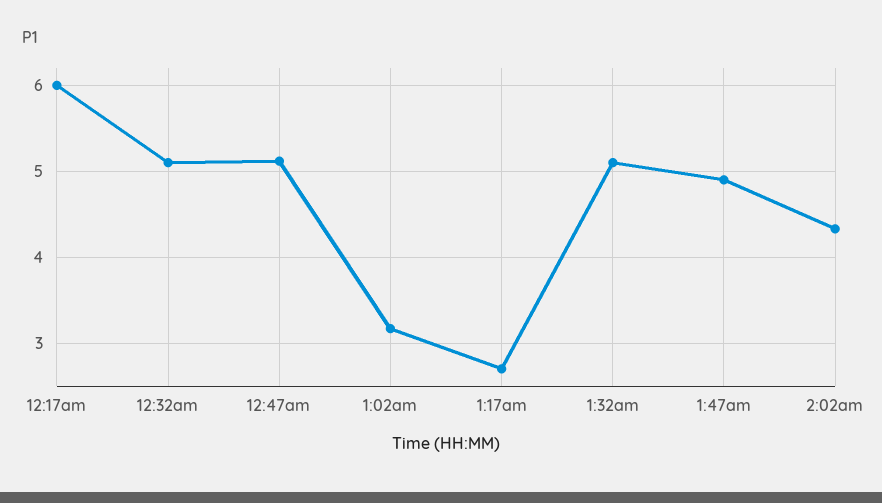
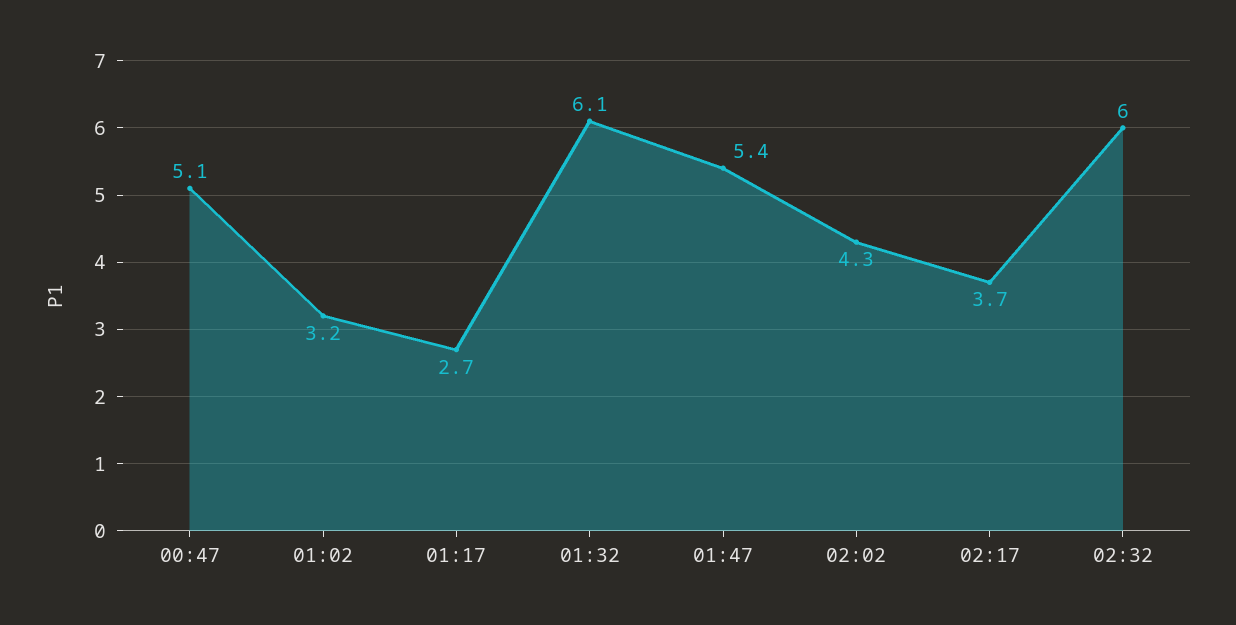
12:17am: 6 -> none
12:32am: 5.1 -> none
1:32am: 5.1 -> 6.1
1:47am: 4.9 -> 5.4
02:17: none -> 3.7
02:32: none -> 6

